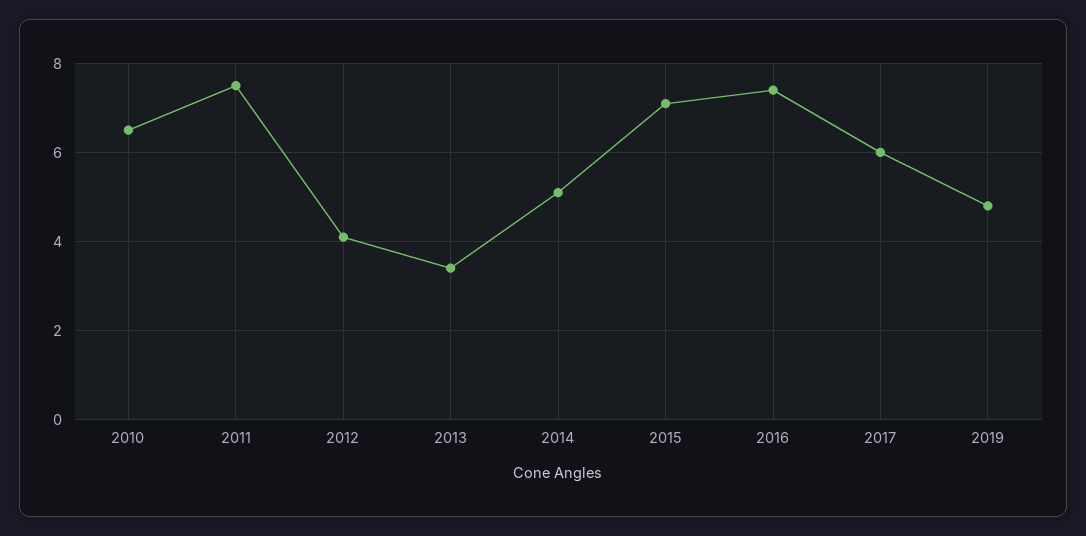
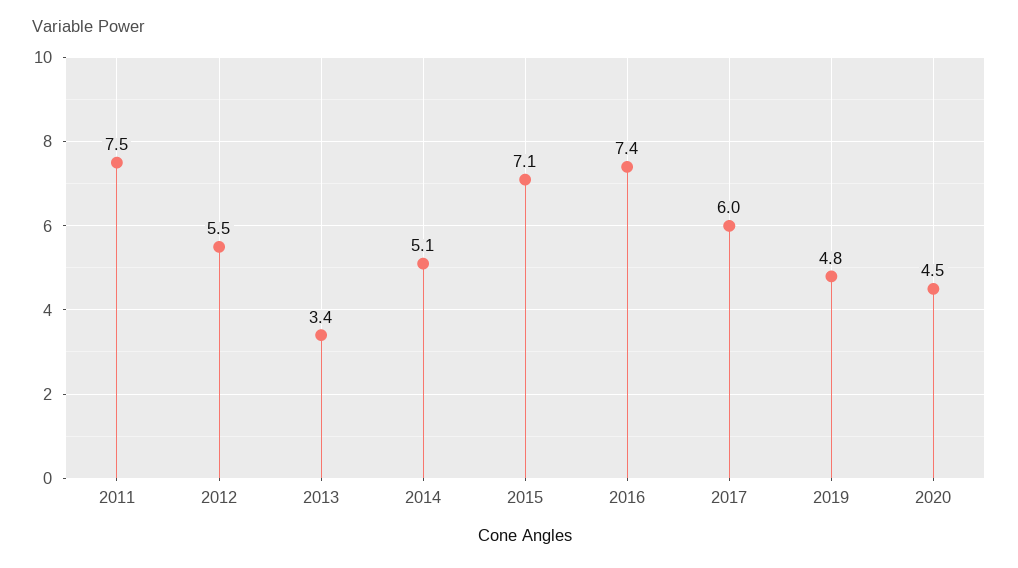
2010: 6.5 -> none
2012: 4 -> 5.5
2020: none -> 4.5

